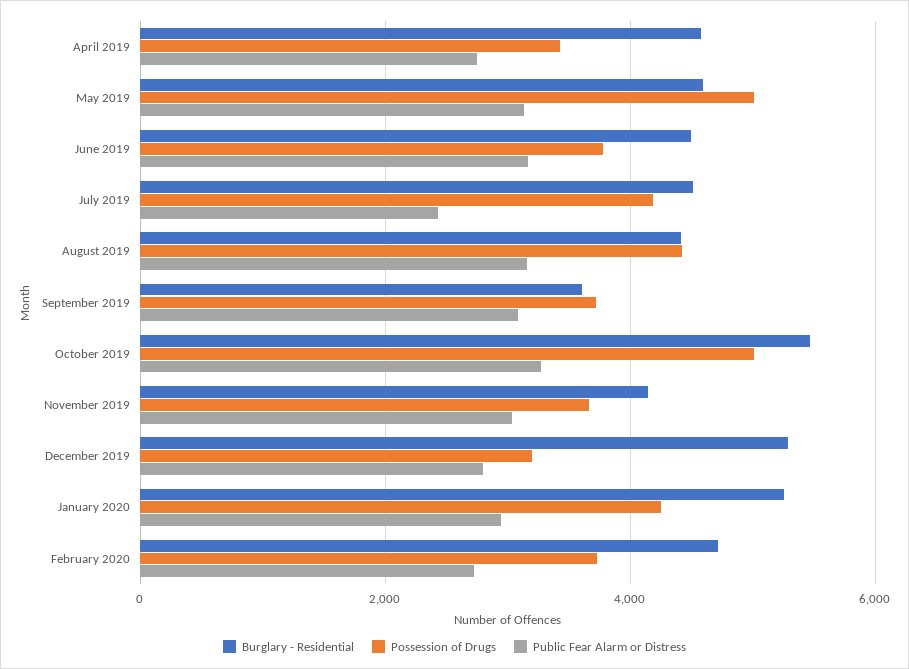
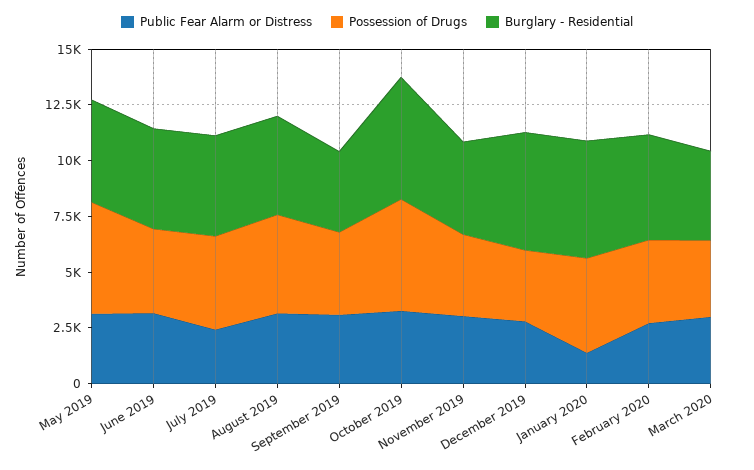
Burglary - Residential, April 2019: 4600 -> none
Possession of Drugs, April 2019: 3400 -> none
Public Fear Alarm or Distress, April 2019: 2800 -> none
Public Fear Alarm or Distress, January 2020: 3000 -> 1500
Public Fear Alarm or Distress, March 2020: none -> 3000
Possession of Drugs, March 2020: none -> 3500
Burglary - Residential, March 2020: none -> 4000

